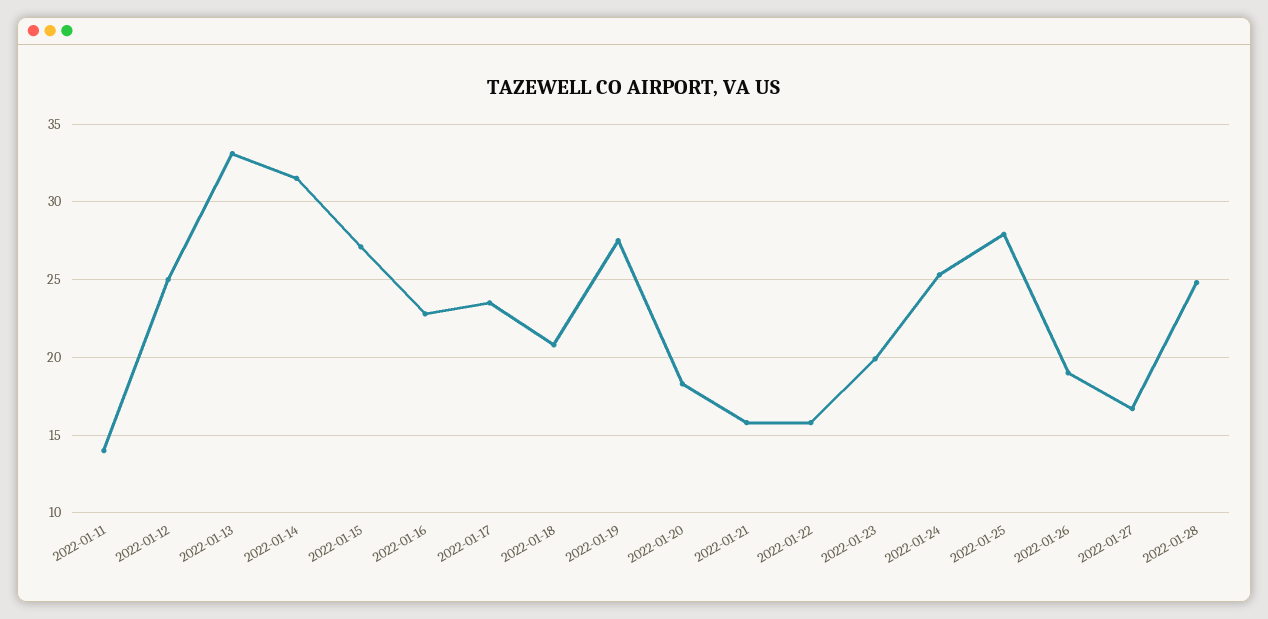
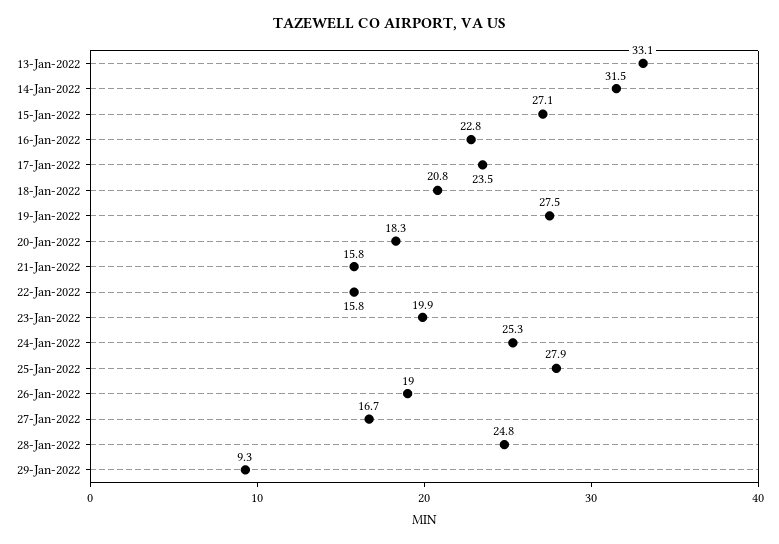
2022-01-11: 14 -> none
2022-01-12: 25 -> none
29-Jan-2022: none -> 9.3

